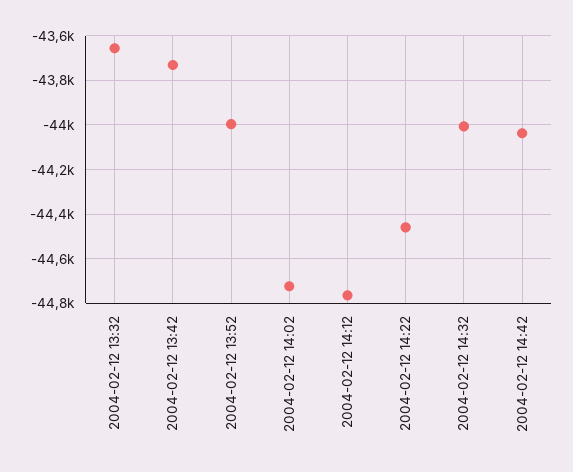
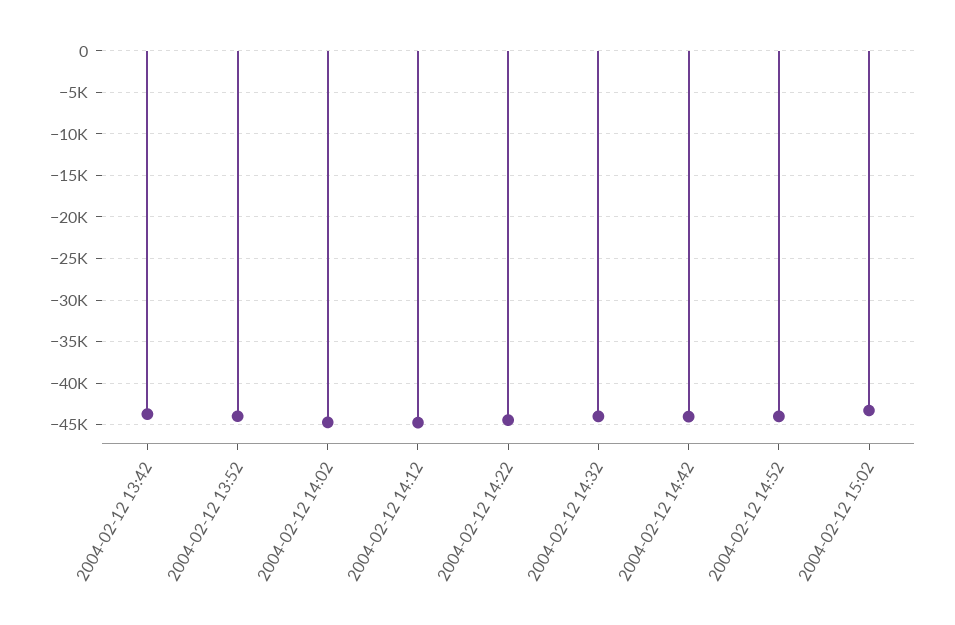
2004-02-12 13:32: -43650 -> none
2004-02-12 14:52: none -> -44000
2004-02-12 15:02: none -> -43000

